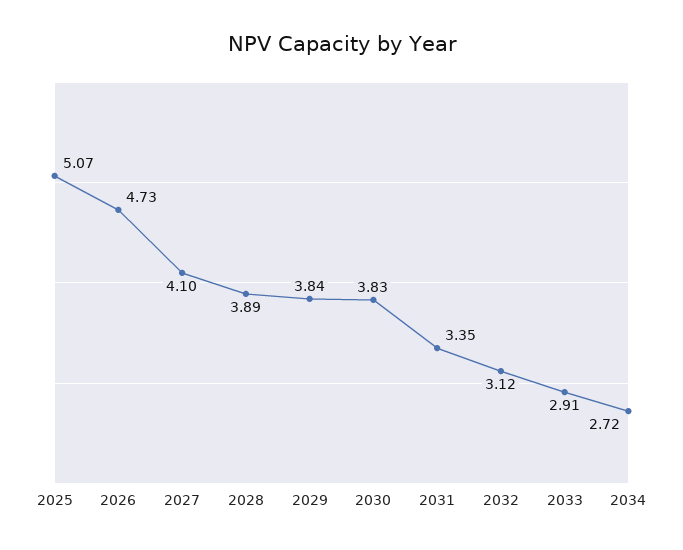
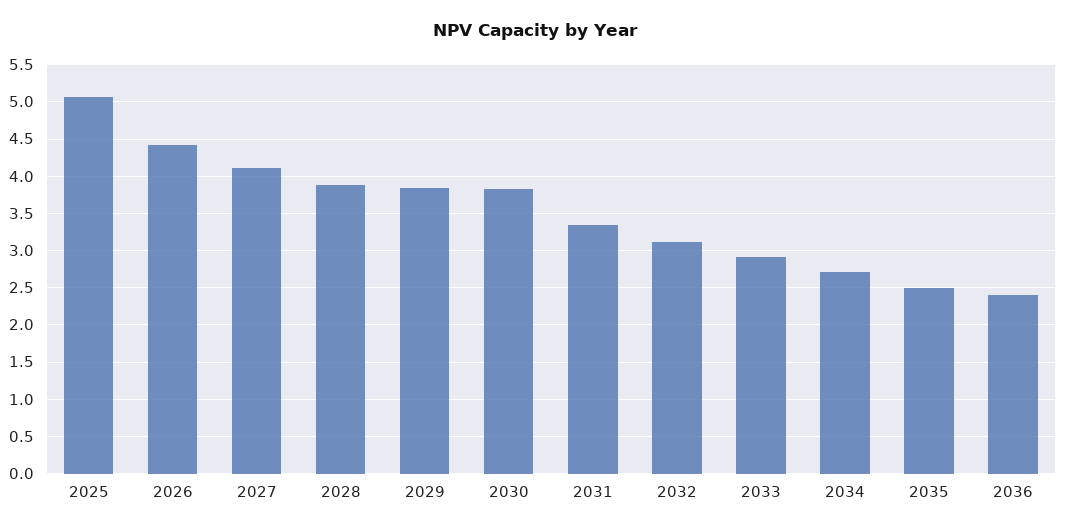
2026: 4.73 -> 4.4
2035: none -> 2.5
2036: none -> 2.4

